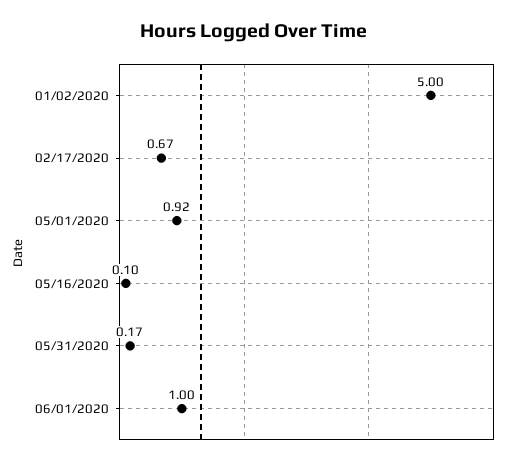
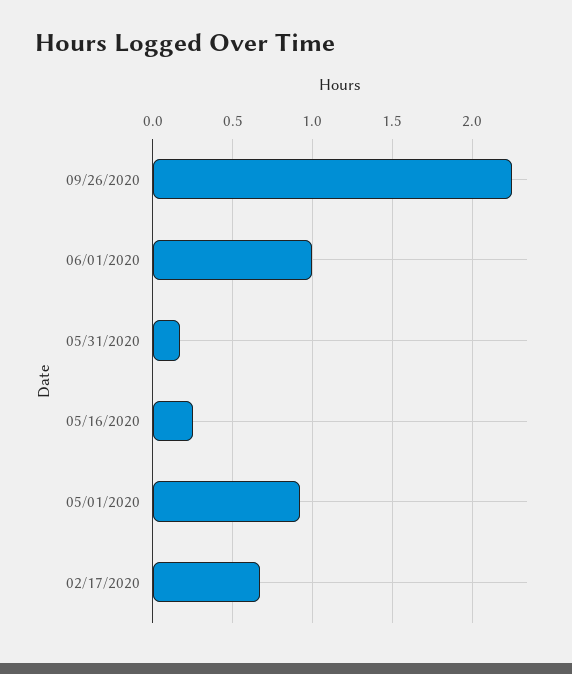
01/02/2020: 5 -> none
05/16/2020: 0.1 -> 0.25
09/26/2020: none -> 2.25

